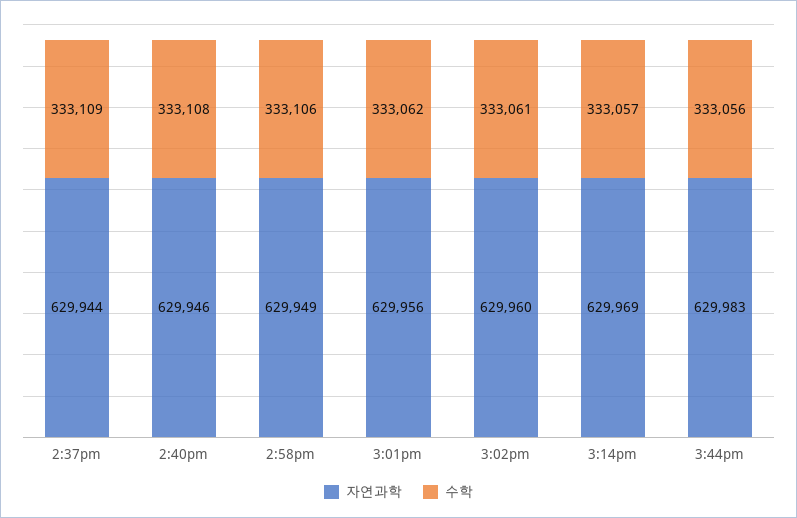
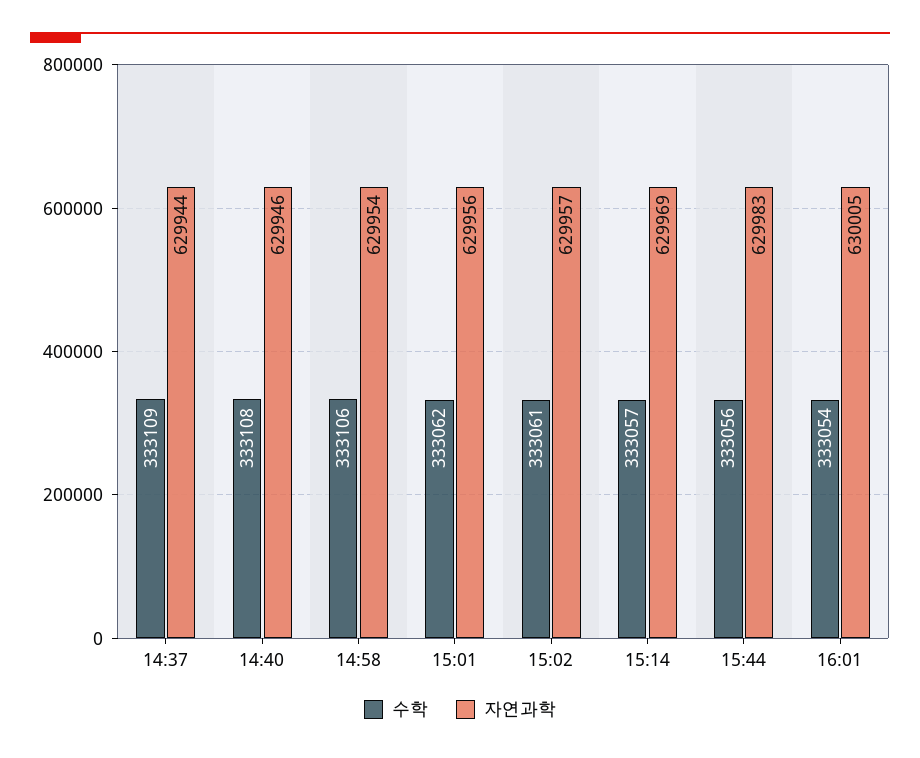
자연과학, 2:58pm: 629949 -> 629954
자연과학, 3:02pm: 629960 -> 629957
수학, 16:01: none -> 333054
자연과학, 16:01: none -> 630005

